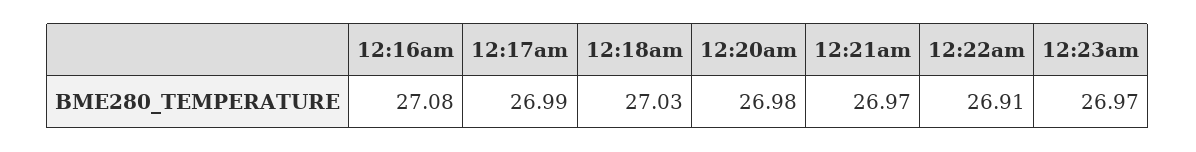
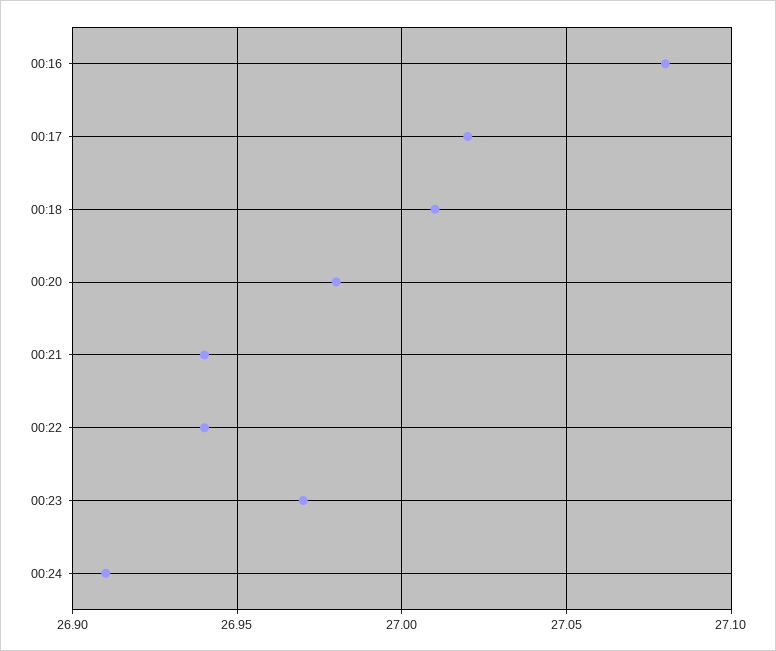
12:17am: 26.99 -> 27.02
12:18am: 27.03 -> 27.01
12:21am: 26.97 -> 26.94
12:22am: 26.91 -> 26.94
00:24: none -> 26.91

